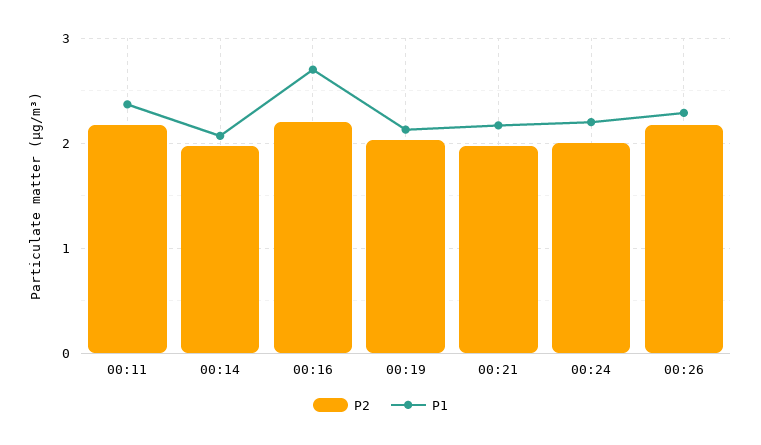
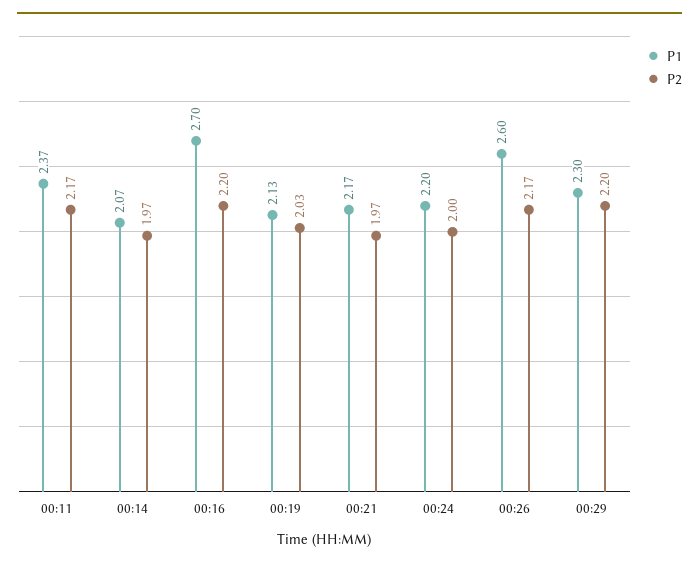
P1, 00:26: 2.3 -> 2.6
P1, 00:29: none -> 2.3
P2, 00:29: none -> 2.2

